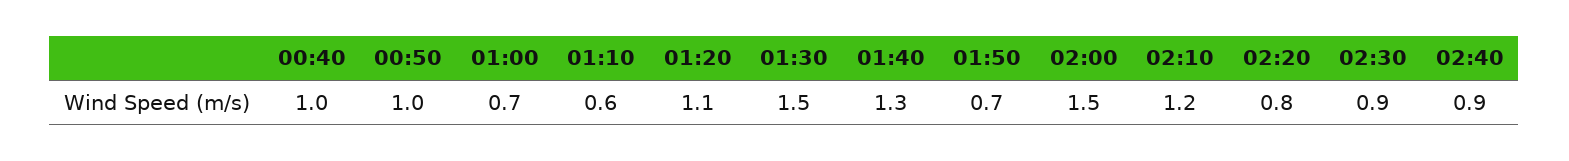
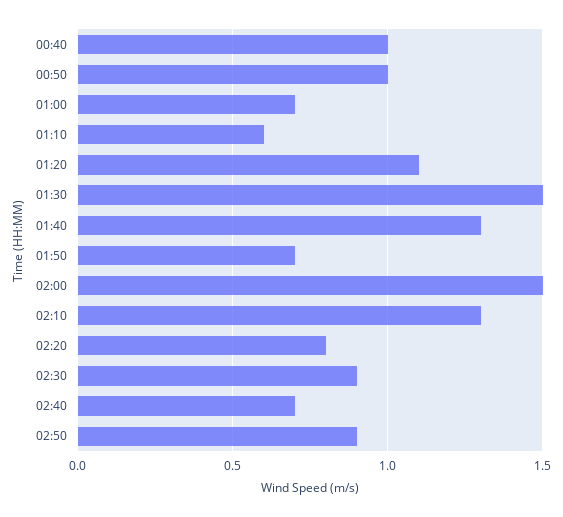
02:10: 1.2 -> 1.3
02:40: 0.9 -> 0.7
02:50: none -> 0.9

